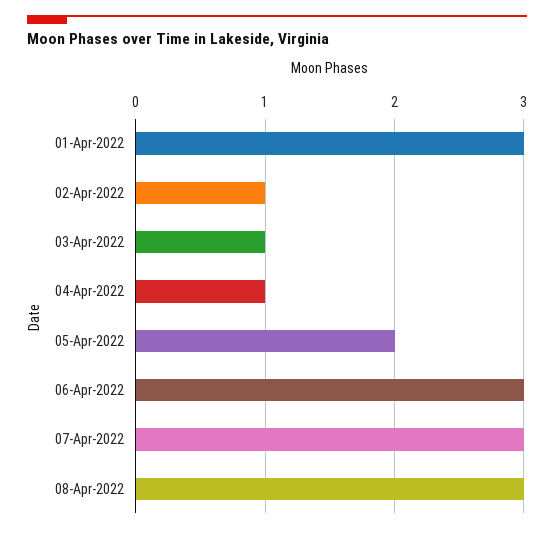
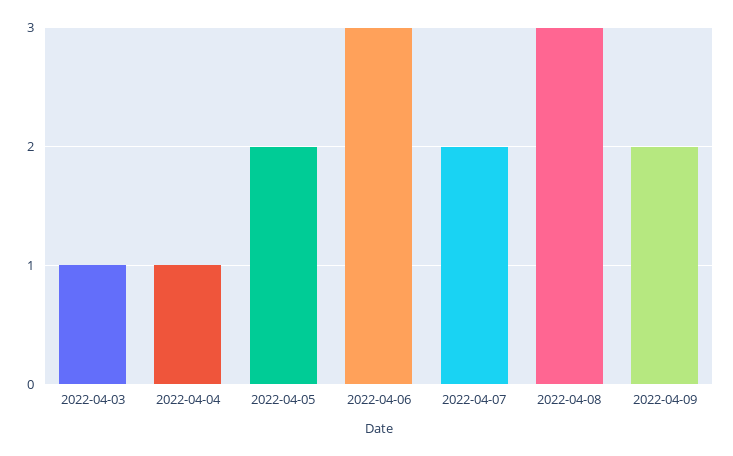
01-Apr-2022: 3 -> none
02-Apr-2022: 1 -> none
07-Apr-2022: 3 -> 2
2022-04-09: none -> 2

